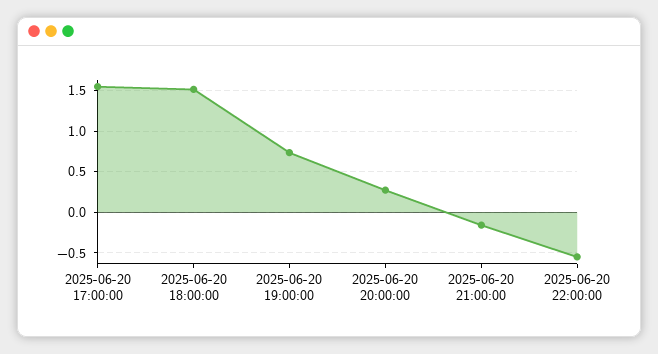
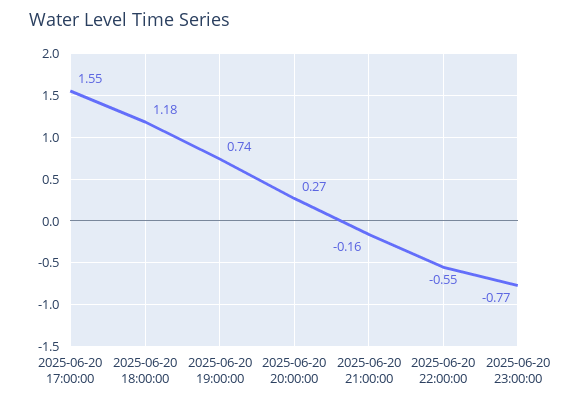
2025-06-20 18:00:00: 1.5 -> 1.18
2025-06-20 23:00:00: none -> -0.77

